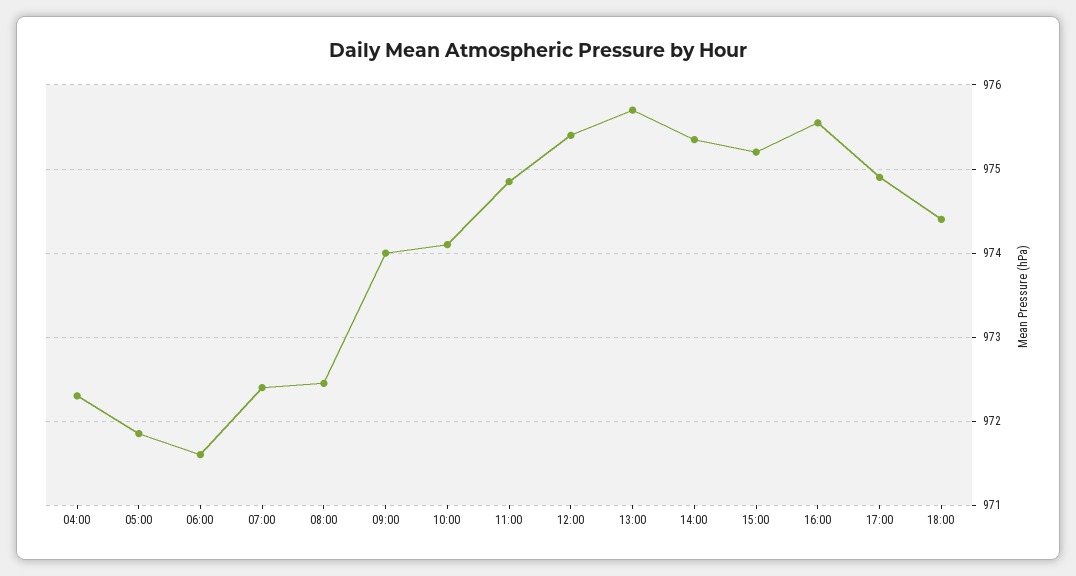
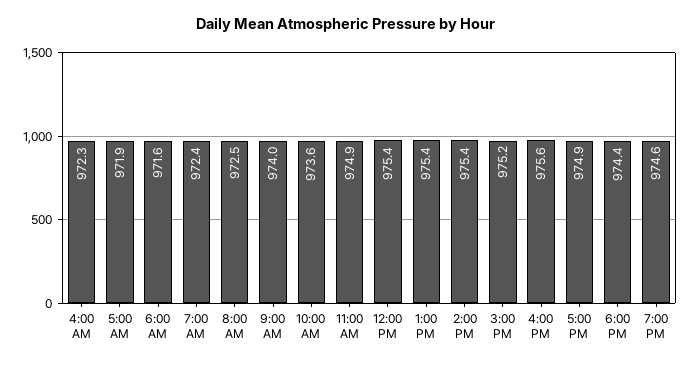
10:00: 974.1 -> 973.6
13:00: 975.7 -> 975.4
7:00 PM: none -> 974.6

